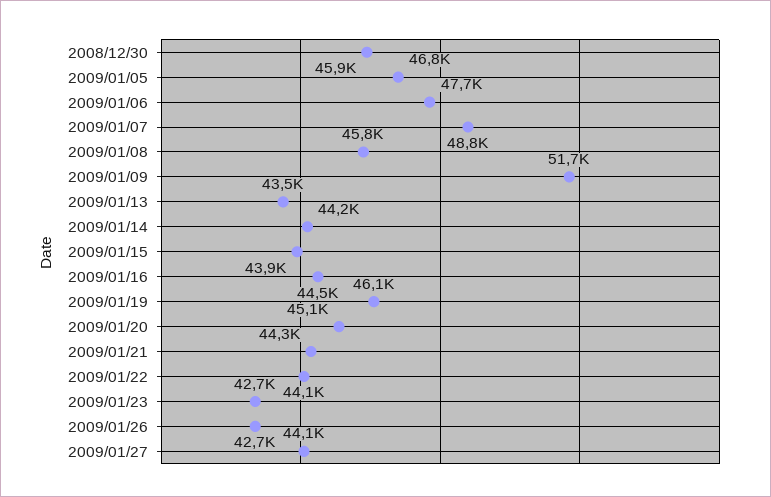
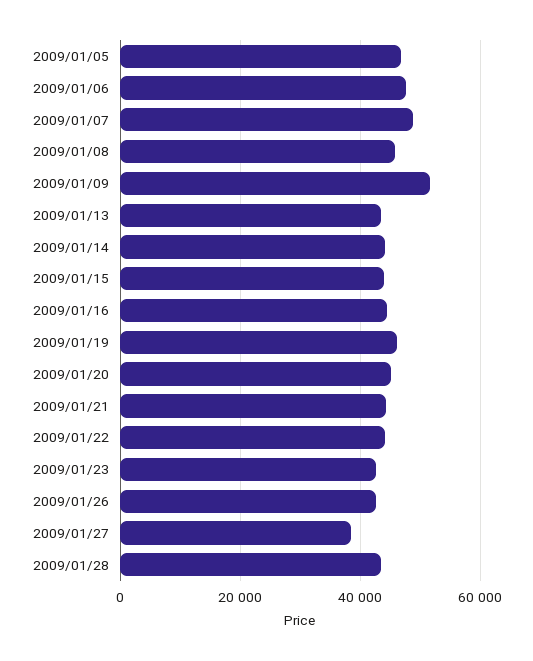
2008/12/30: 45900 -> none
2009/01/27: 44100 -> 38000
2009/01/28: none -> 44000

